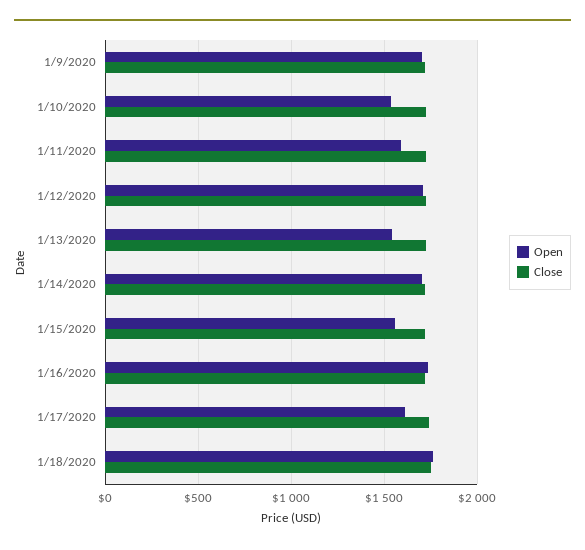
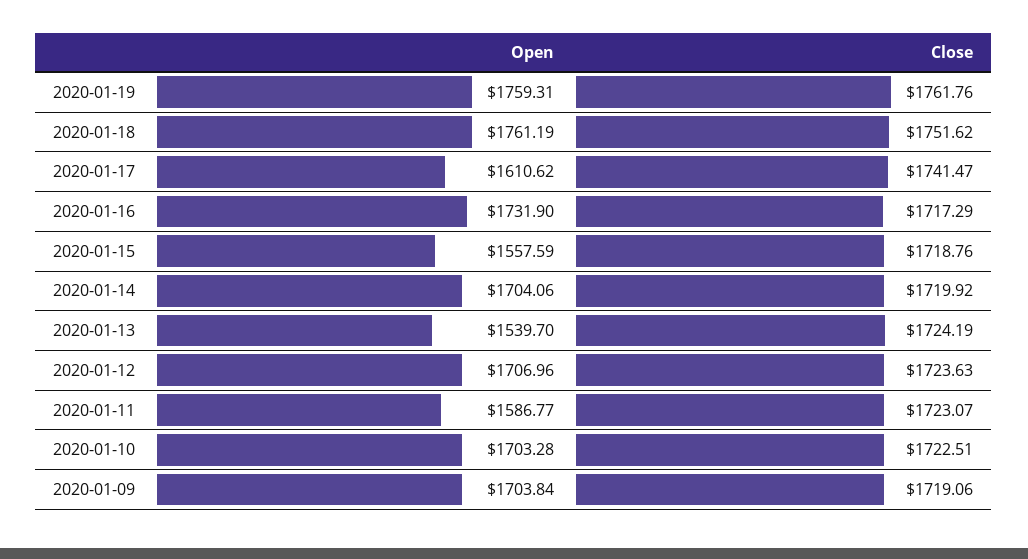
Open, 1/10/2020: 1550 -> 1703.28
Open, 2020-01-19: none -> 1759.31
Close, 2020-01-19: none -> 1761.76

